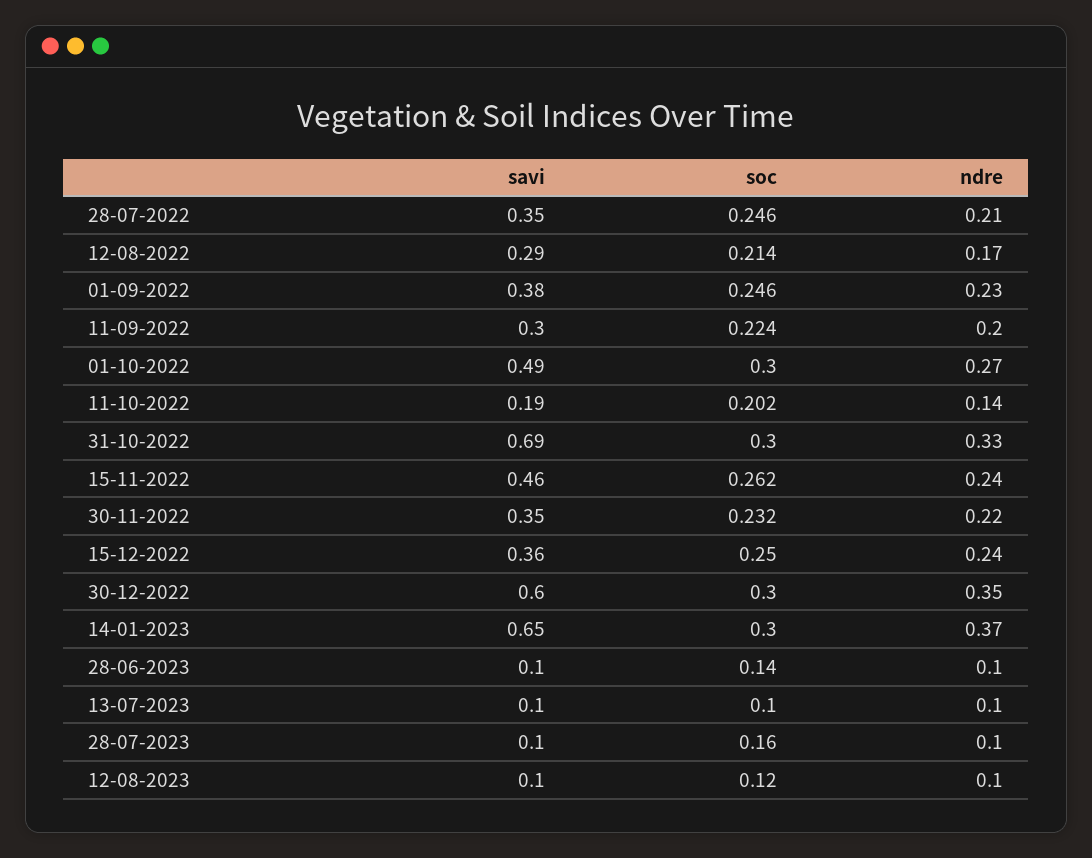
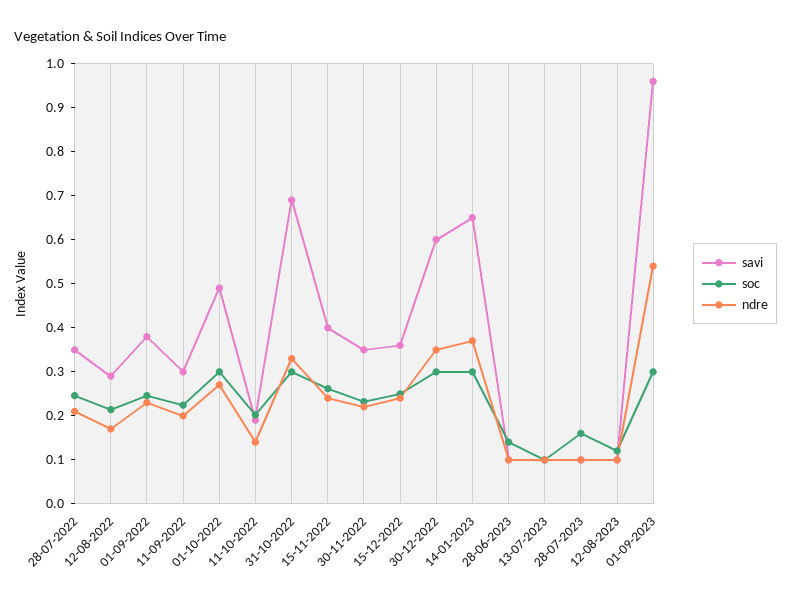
savi, 15-11-2022: 0.46 -> 0.4
savi, 01-09-2023: none -> 0.96
soc, 01-09-2023: none -> 0.3
ndre, 01-09-2023: none -> 0.54

